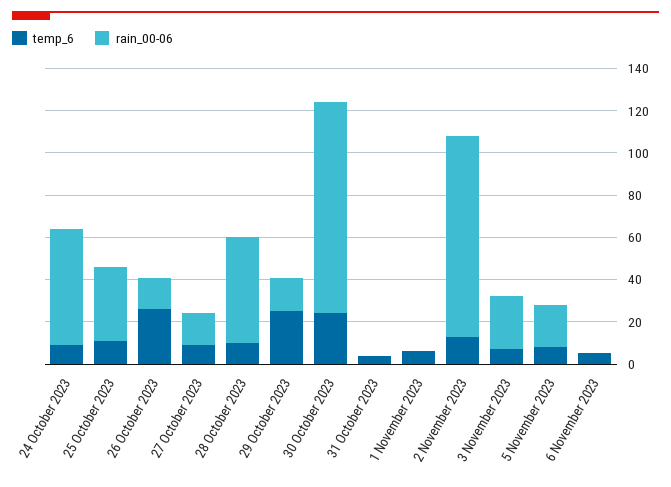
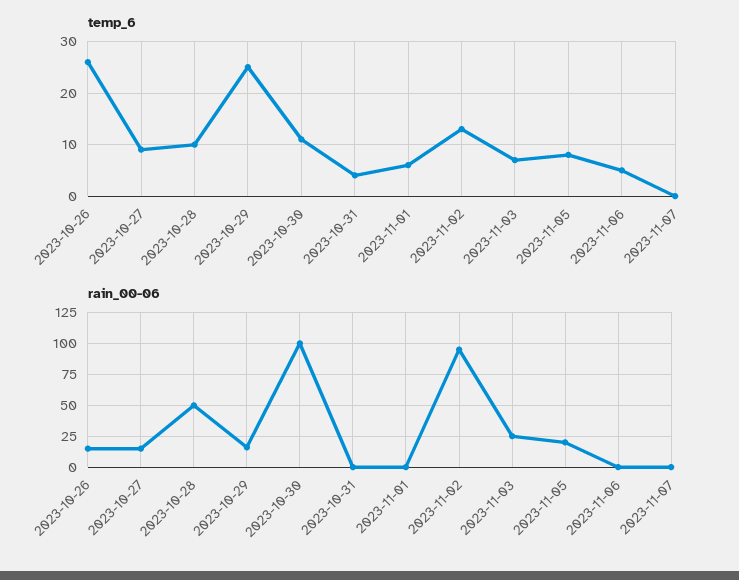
temp_6, 24 October 2023: 10 -> none
rain_00-06, 24 October 2023: 55 -> none
temp_6, 25 October 2023: 10 -> none
rain_00-06, 25 October 2023: 35 -> none
temp_6, 30 October 2023: 25 -> 10
temp_6, 2023-11-07: none -> 0
rain_00-06, 2023-11-07: none -> 0

